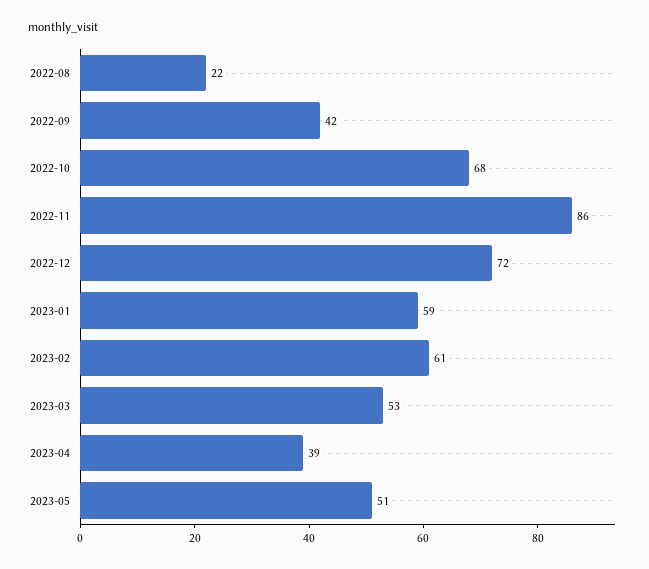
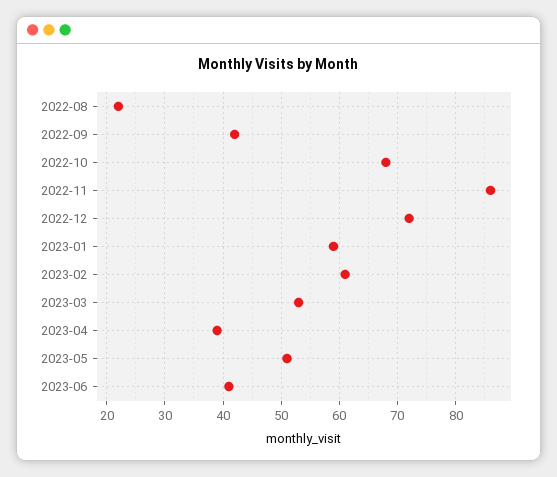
2023-06: none -> 40

